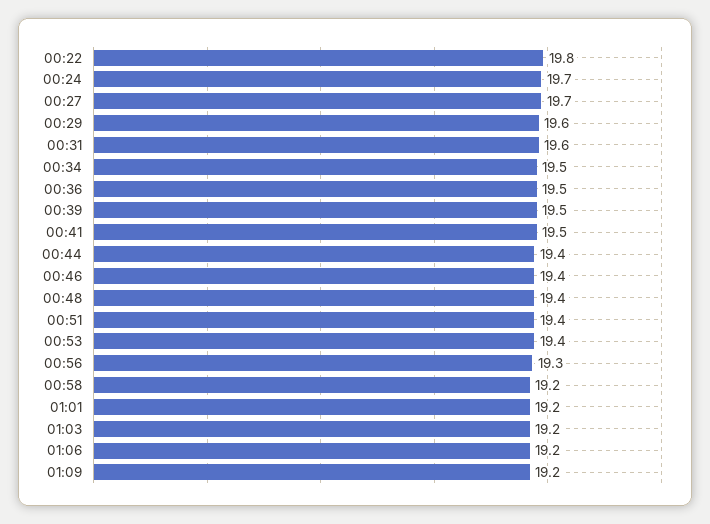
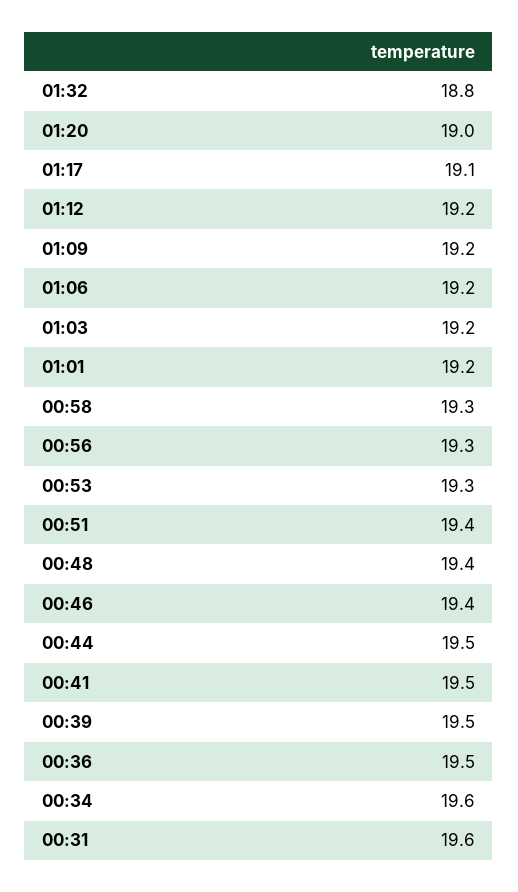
00:22: 19.8 -> none
00:24: 19.7 -> none
00:27: 19.7 -> none
00:29: 19.6 -> none
00:34: 19.5 -> 19.6
00:44: 19.4 -> 19.5
00:53: 19.4 -> 19.3
00:58: 19.2 -> 19.3
01:32: none -> 18.8
01:20: none -> 19
01:17: none -> 19.1
01:12: none -> 19.2

